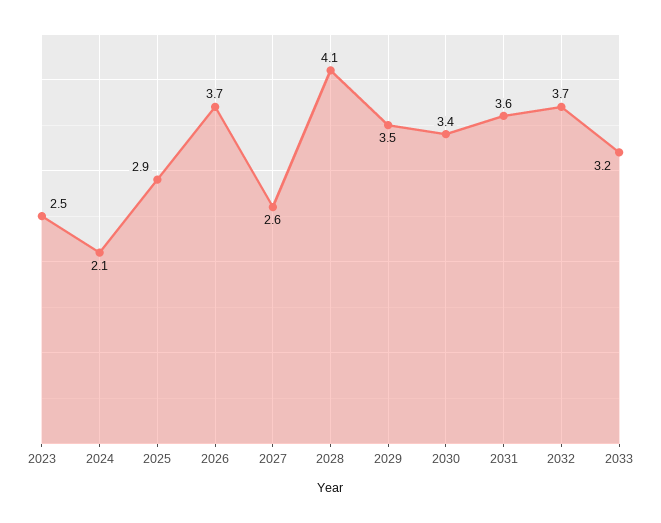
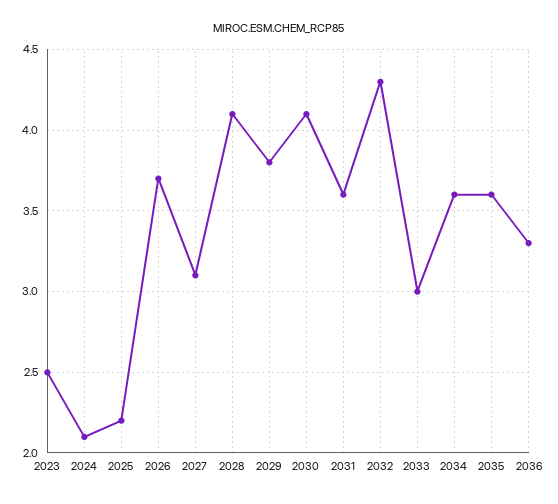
2025: 2.9 -> 2.2
2027: 2.6 -> 3.1
2029: 3.5 -> 3.8
2030: 3.4 -> 4.1
2032: 3.7 -> 4.3
2033: 3.2 -> 3
2034: none -> 3.6
2035: none -> 3.6
2036: none -> 3.3

